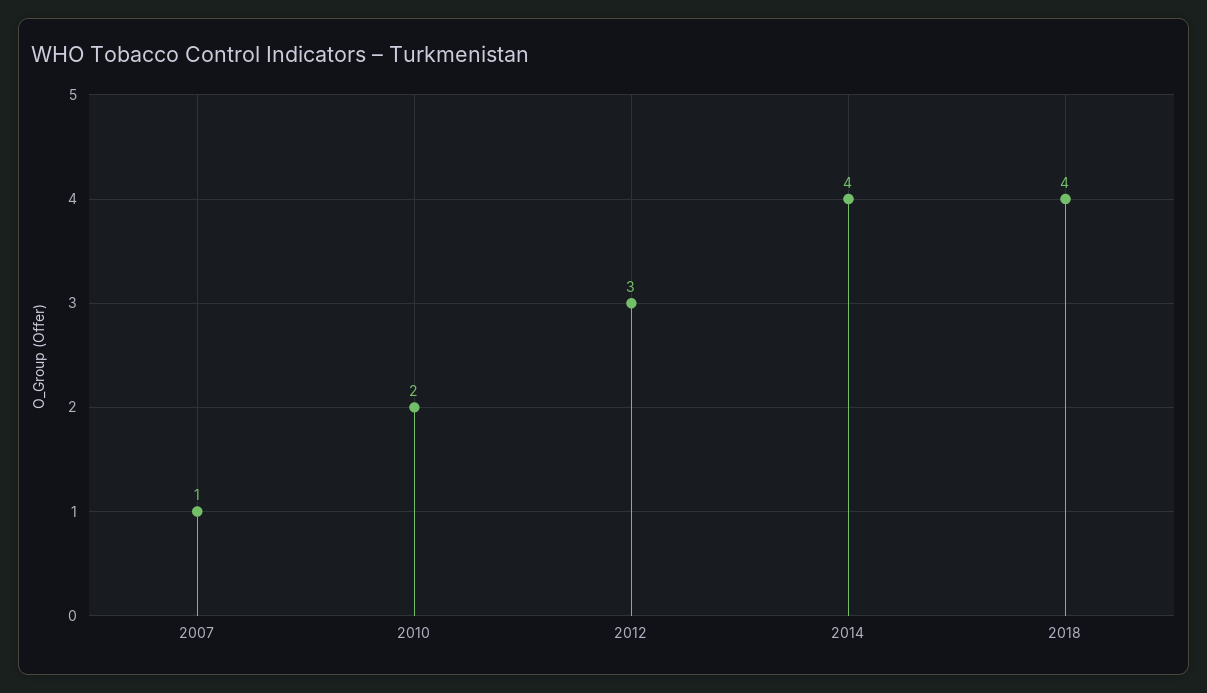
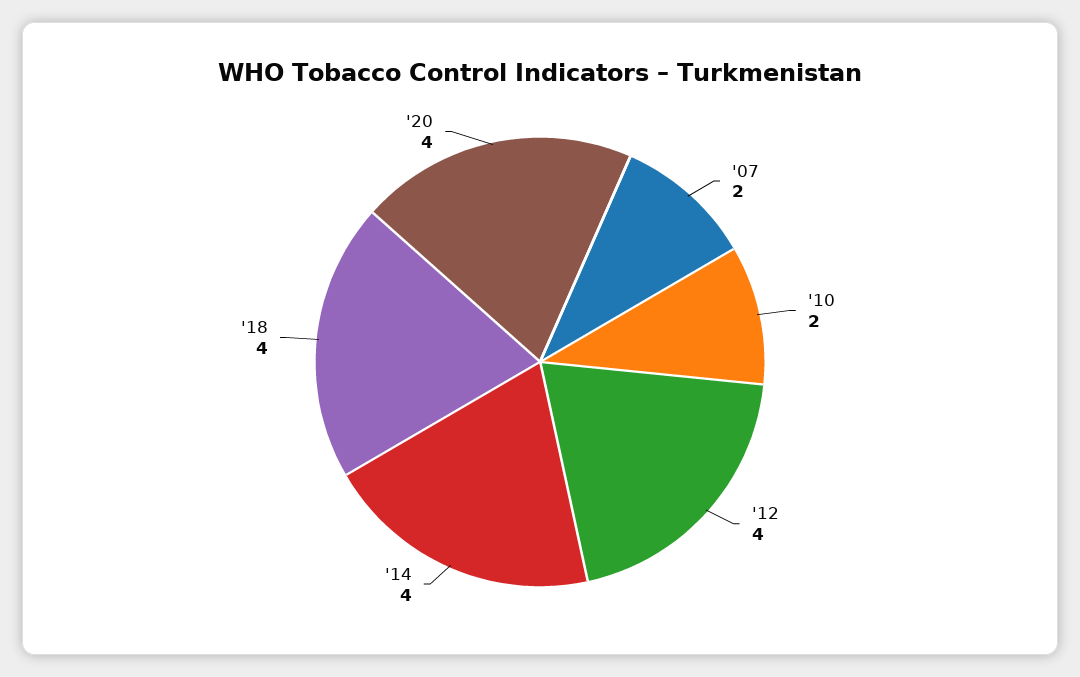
2007: 1 -> 2
2012: 3 -> 4
'20: none -> 4

